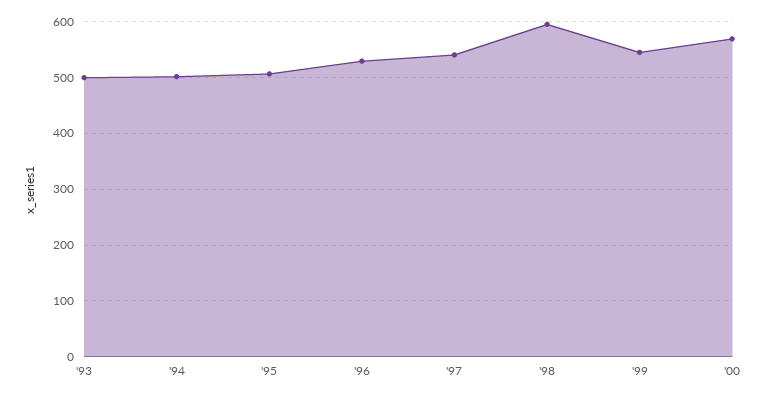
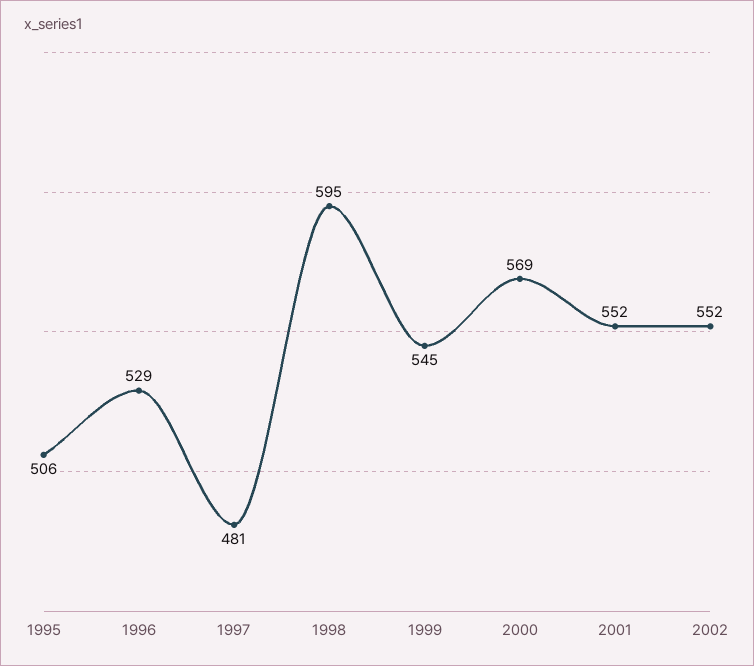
'93: 500 -> none
'94: 500 -> none
'97: 540 -> 481
2001: none -> 552
2002: none -> 552

